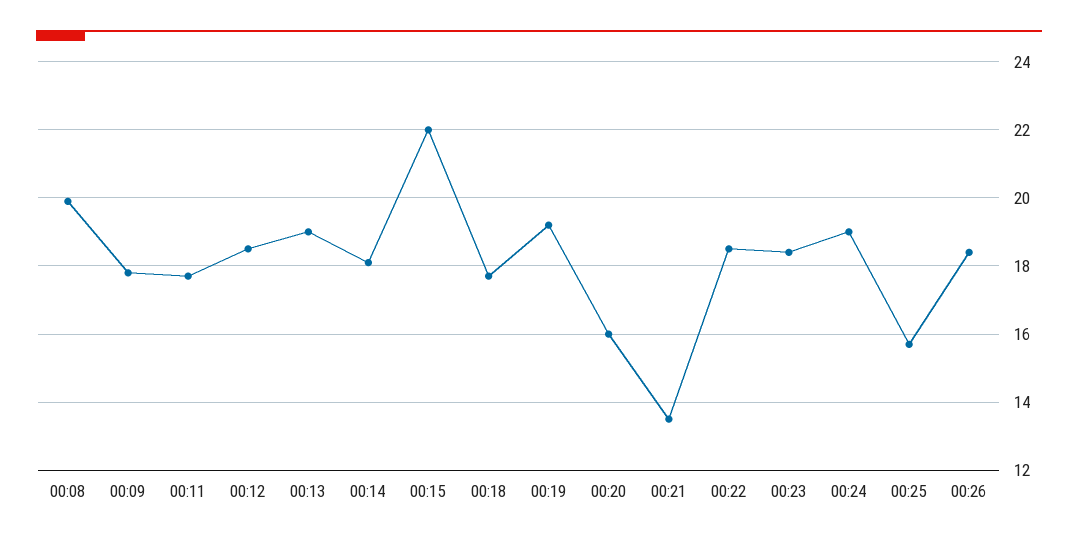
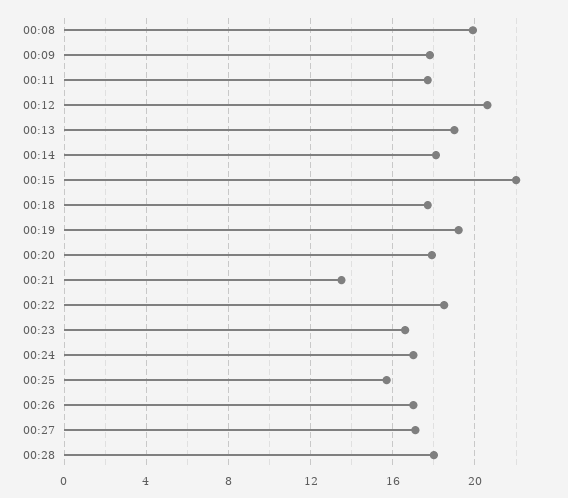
00:12: 18.5 -> 20.5
00:20: 16 -> 18
00:23: 18.5 -> 16.5
00:24: 19 -> 17
00:26: 18.5 -> 17
00:27: none -> 17
00:28: none -> 18

